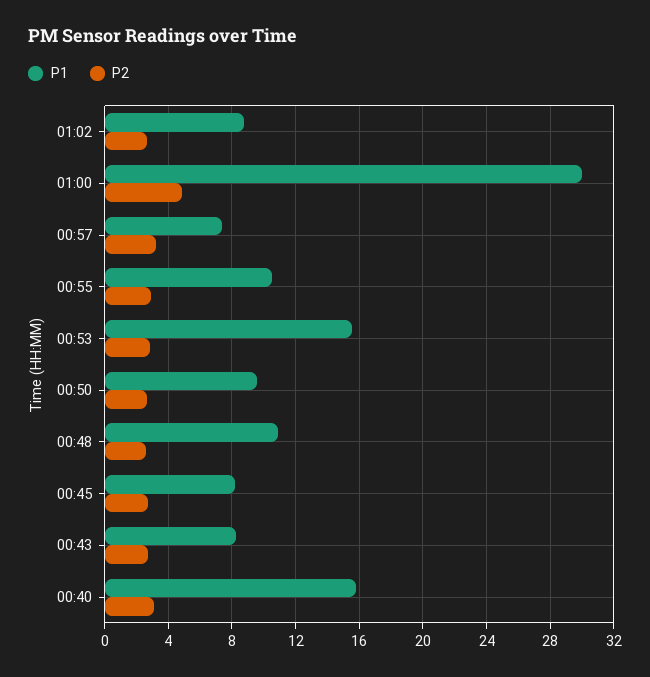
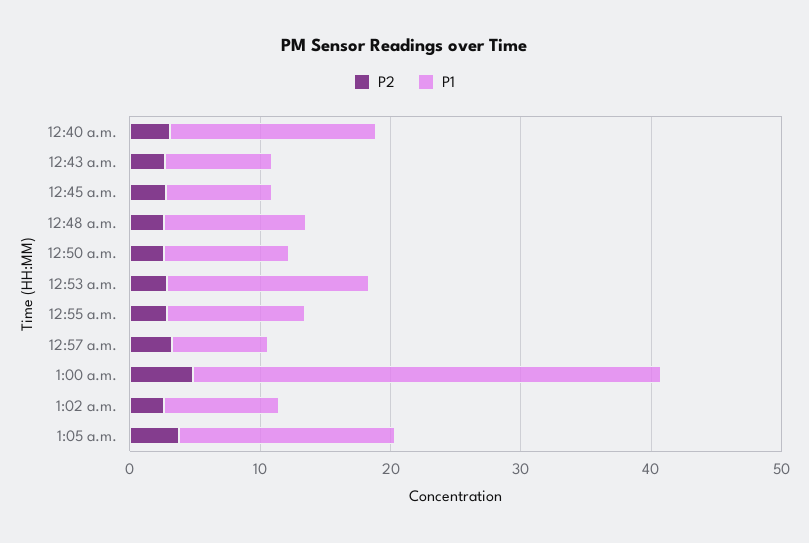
P1, 01:00: 30 -> 36
P2, 1:05 a.m.: none -> 4
P1, 1:05 a.m.: none -> 16

